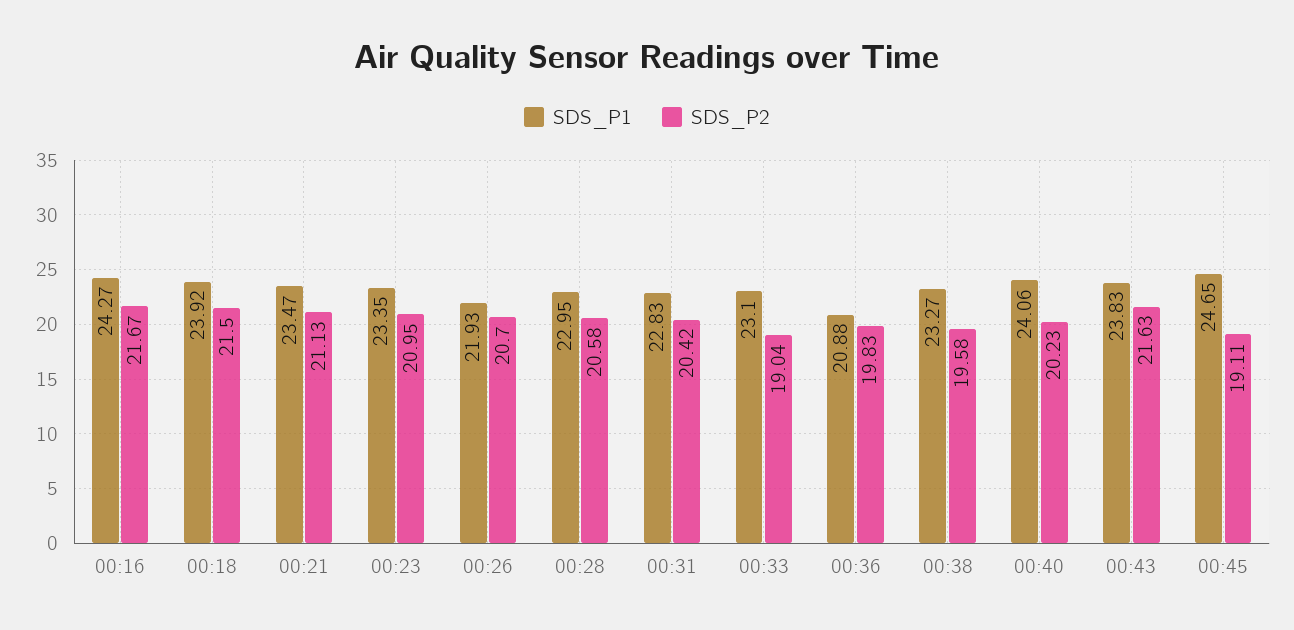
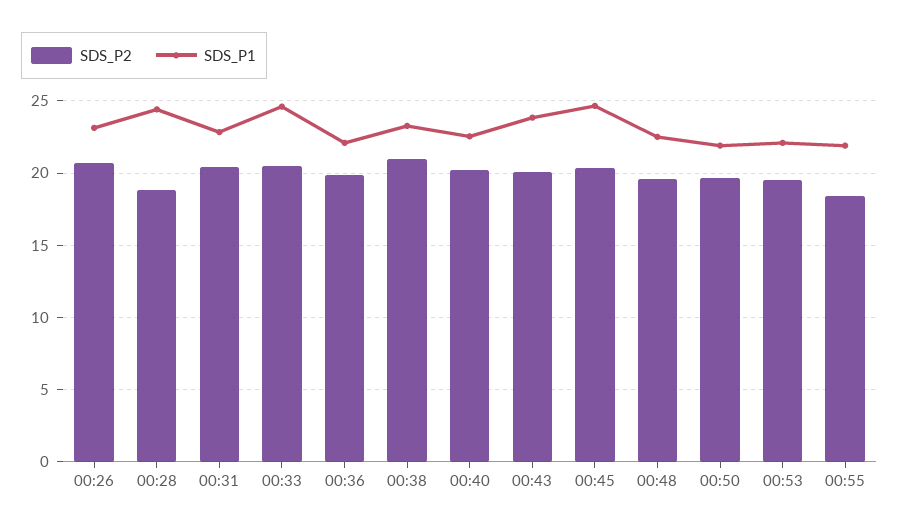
SDS_P1, 00:16: 24.27 -> none
SDS_P2, 00:16: 21.67 -> none
SDS_P1, 00:18: 23.92 -> none
SDS_P2, 00:18: 21.5 -> none
SDS_P1, 00:21: 23.47 -> none
SDS_P2, 00:21: 21.13 -> none
SDS_P1, 00:23: 23.35 -> none
SDS_P2, 00:23: 20.95 -> none
SDS_P1, 00:26: 21.93 -> 23
SDS_P1, 00:28: 22.95 -> 24.5
SDS_P2, 00:28: 20.58 -> 19
SDS_P1, 00:33: 23.1 -> 24.5
SDS_P2, 00:33: 19.04 -> 20.5
SDS_P1, 00:36: 20.88 -> 22
SDS_P2, 00:38: 19.58 -> 21
SDS_P1, 00:40: 24.06 -> 22.5
SDS_P2, 00:43: 21.63 -> 20
SDS_P2, 00:45: 19.11 -> 20.5
SDS_P2, 00:48: none -> 19.5
SDS_P1, 00:48: none -> 22.5
SDS_P2, 00:50: none -> 19.5
SDS_P1, 00:50: none -> 22
SDS_P2, 00:53: none -> 19.5
SDS_P1, 00:53: none -> 22
SDS_P2, 00:55: none -> 18.5
SDS_P1, 00:55: none -> 22

